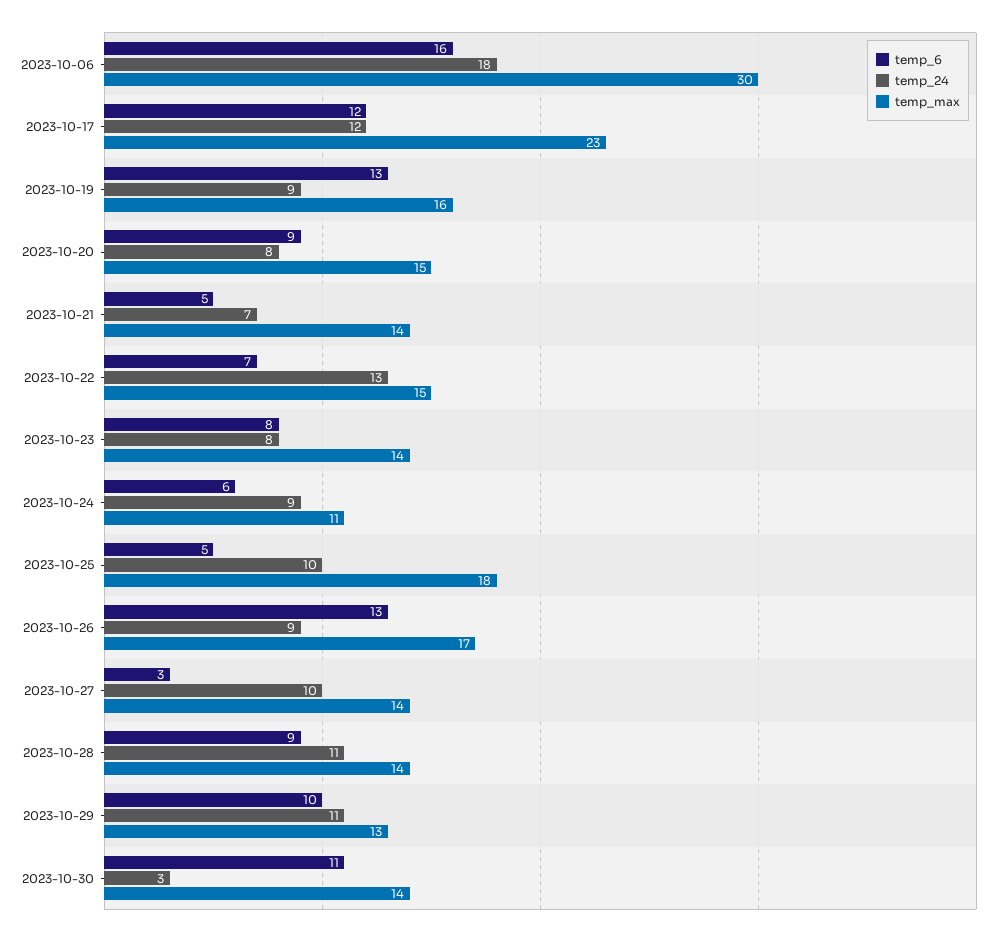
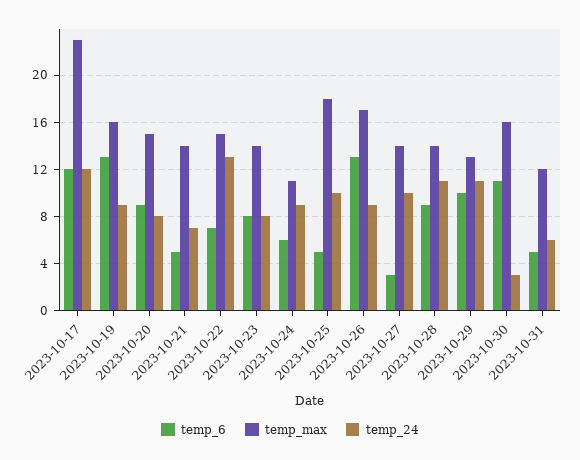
temp_6, 2023-10-06: 16 -> none
temp_24, 2023-10-06: 18 -> none
temp_max, 2023-10-06: 30 -> none
temp_max, 2023-10-30: 14 -> 16
temp_6, 2023-10-31: none -> 5
temp_max, 2023-10-31: none -> 12
temp_24, 2023-10-31: none -> 6

